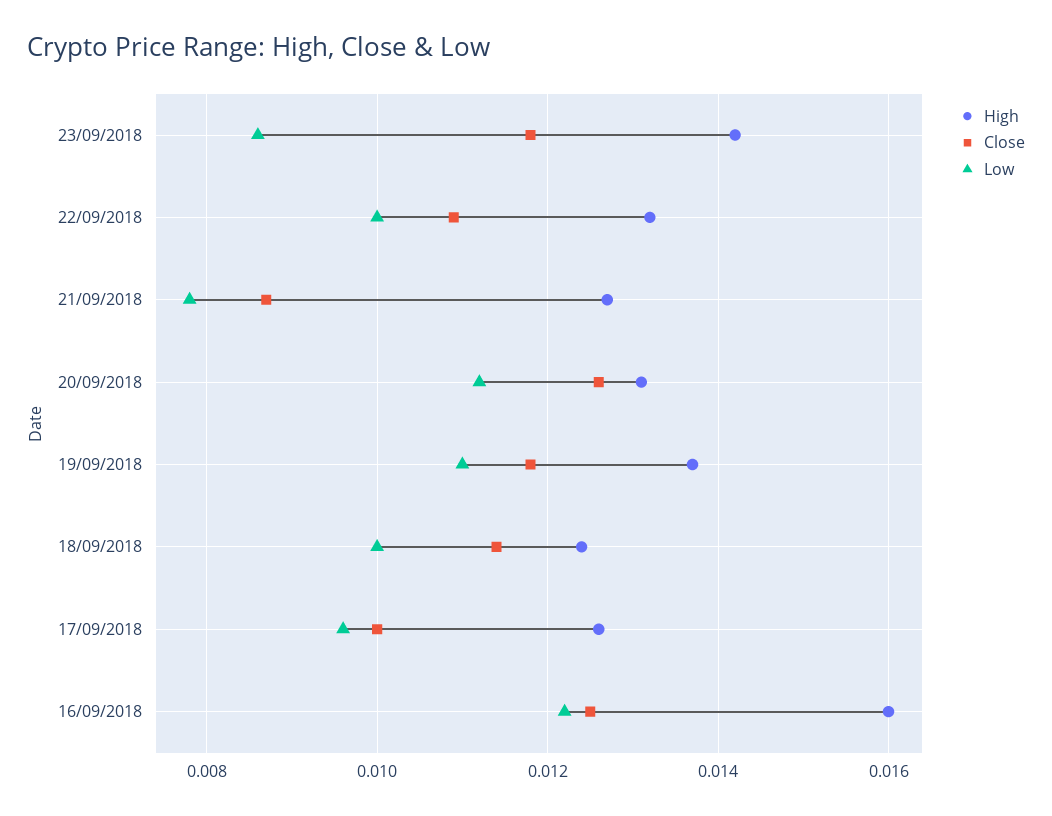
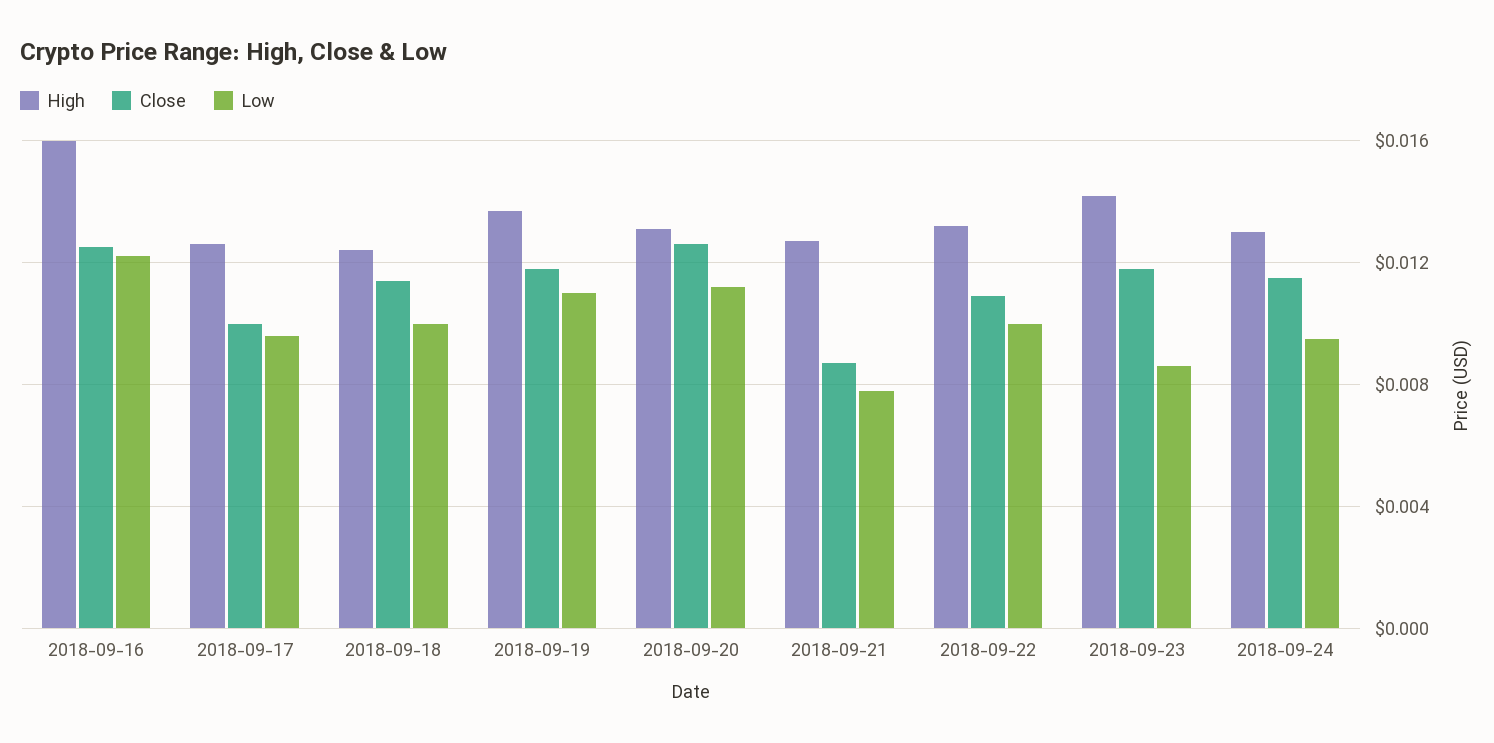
High, 2018-09-24: none -> 0.013
Close, 2018-09-24: none -> 0.0115
Low, 2018-09-24: none -> 0.0095

